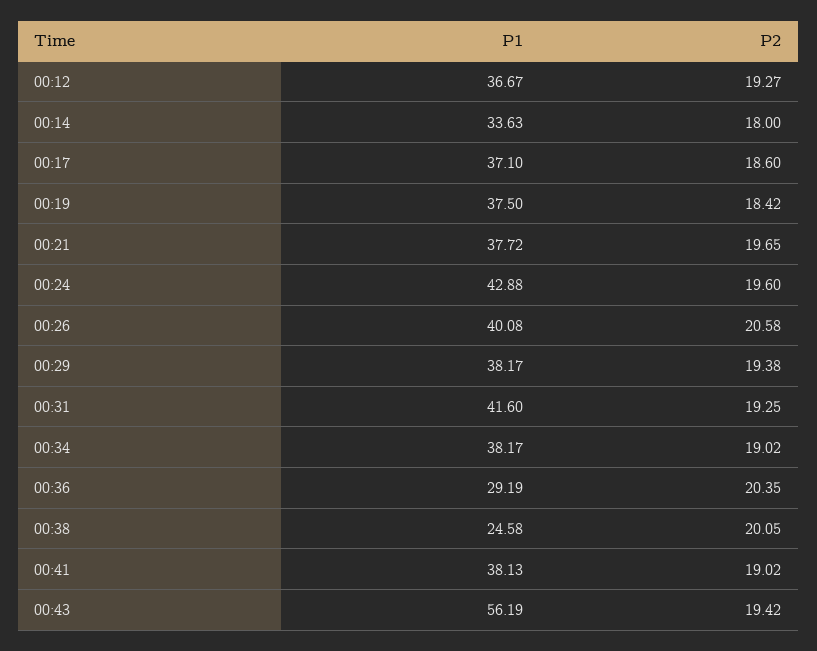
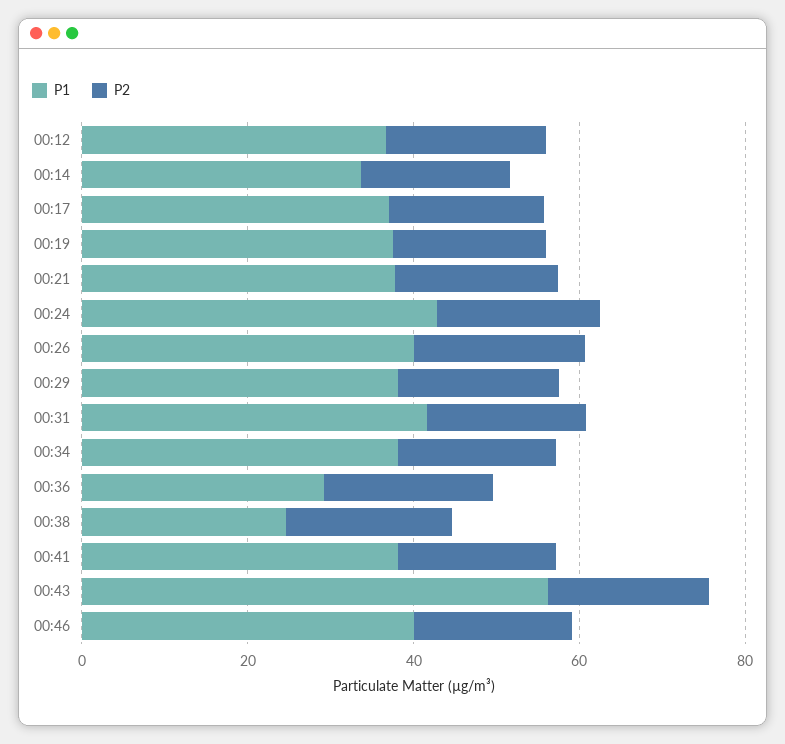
P1, 00:46: none -> 40
P2, 00:46: none -> 20

